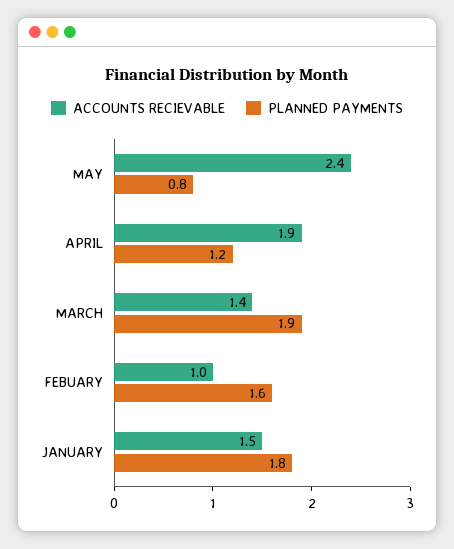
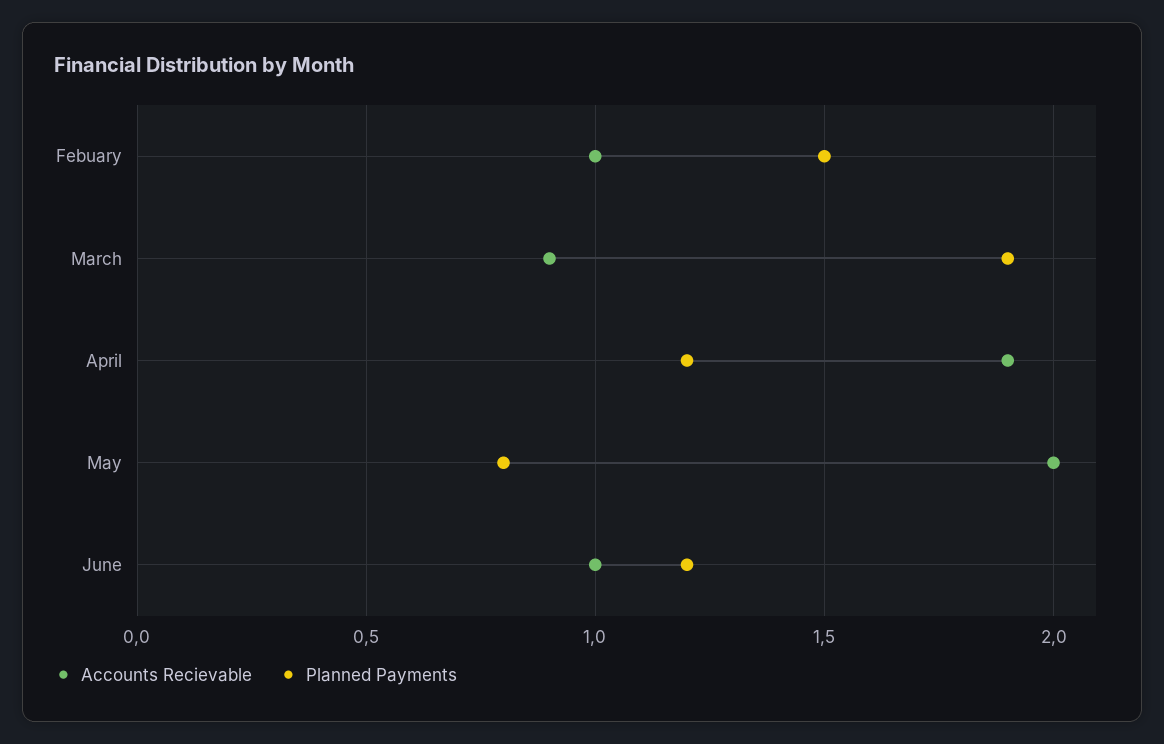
ACCOUNTS RECIEVABLE, MAY: 2.4 -> 2
ACCOUNTS RECIEVABLE, MARCH: 1.4 -> 0.9
PLANNED PAYMENTS, FEBUARY: 1.6 -> 1.5
ACCOUNTS RECIEVABLE, JANUARY: 1.5 -> none
PLANNED PAYMENTS, JANUARY: 1.8 -> none
ACCOUNTS RECIEVABLE, June: none -> 1
PLANNED PAYMENTS, June: none -> 1.2

